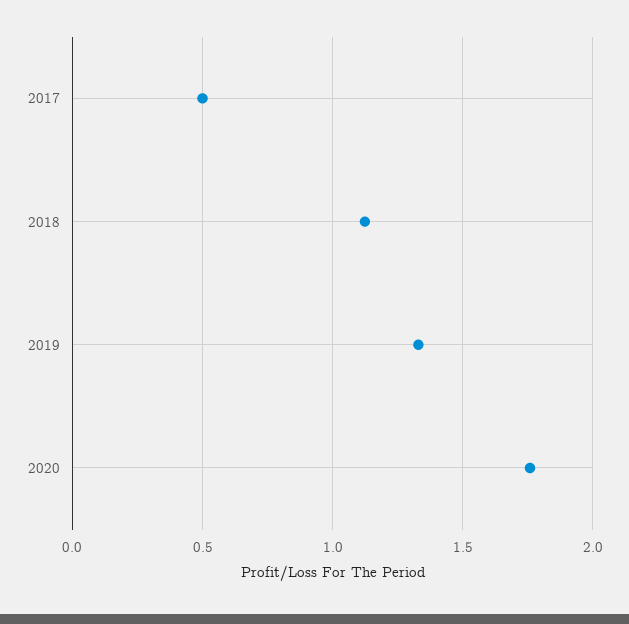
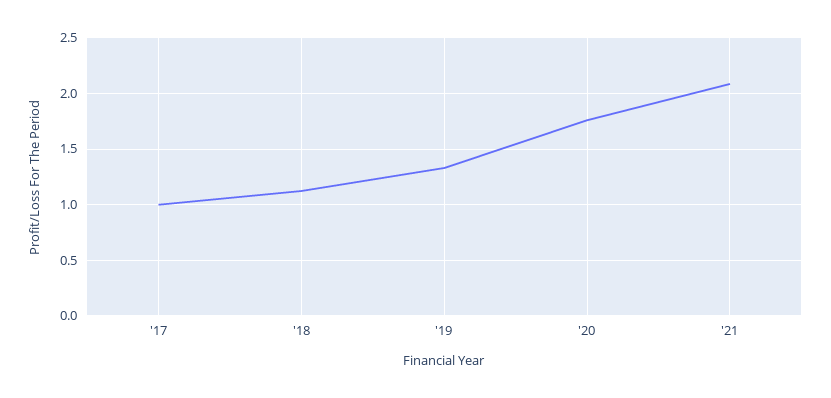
2017: 0.5 -> 1
'21: none -> 2.1

